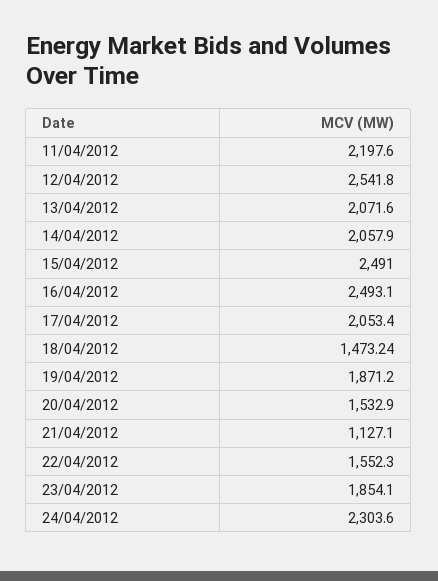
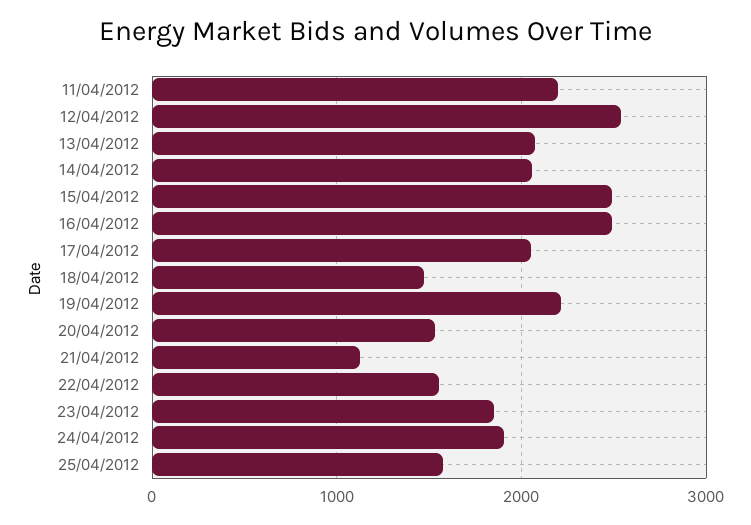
19/04/2012: 1871.2 -> 2200
24/04/2012: 2303.6 -> 1900
25/04/2012: none -> 1600

